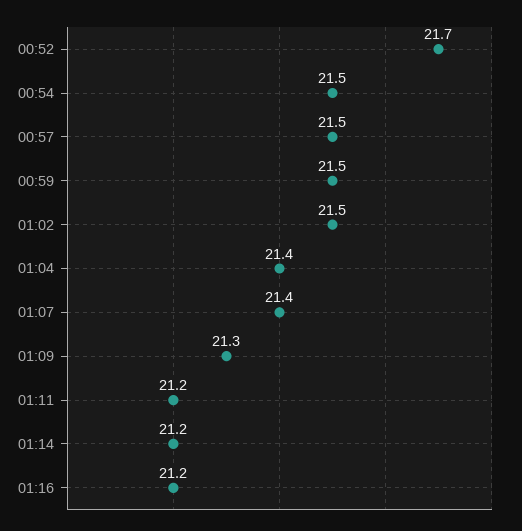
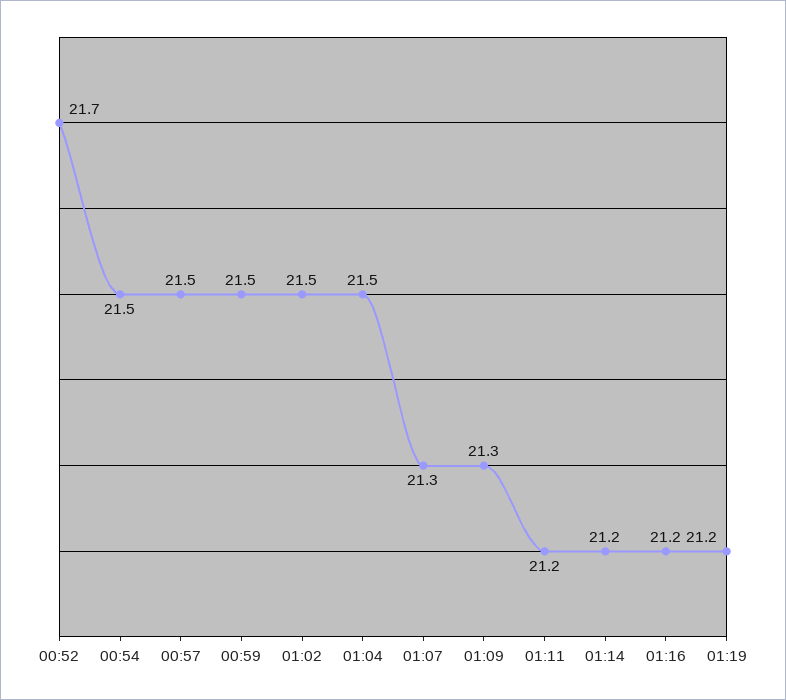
01:04: 21.4 -> 21.5
01:07: 21.4 -> 21.3
01:19: none -> 21.2

